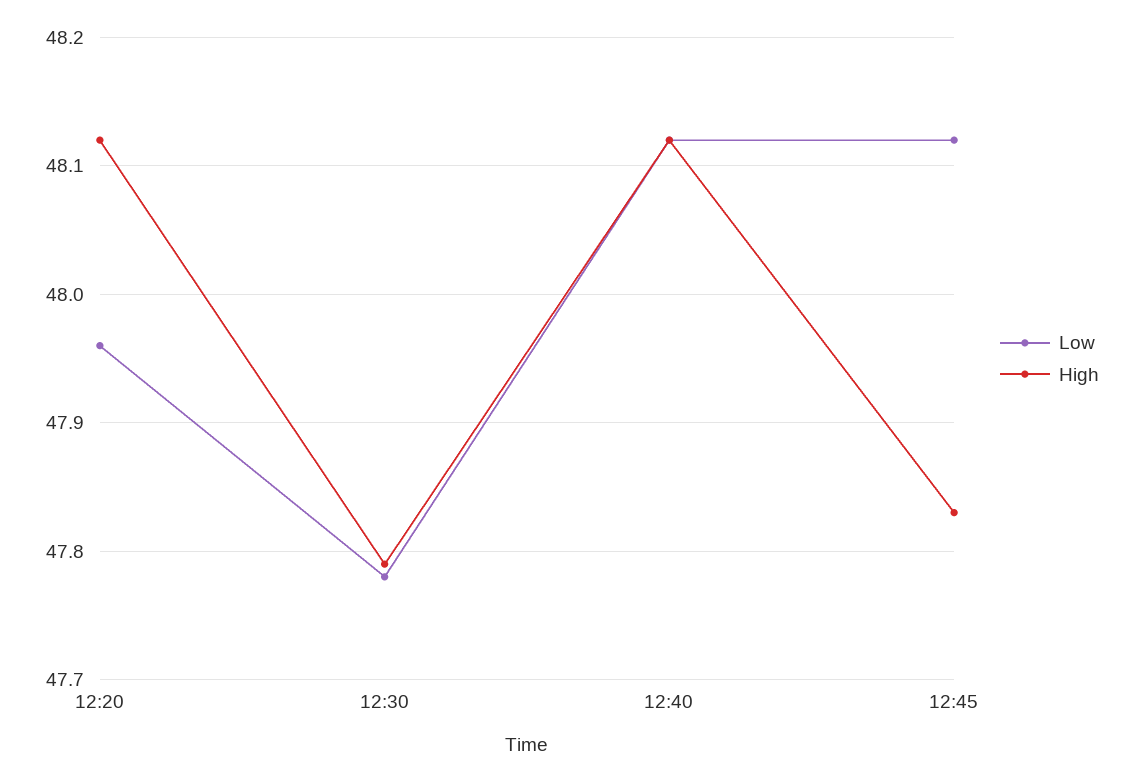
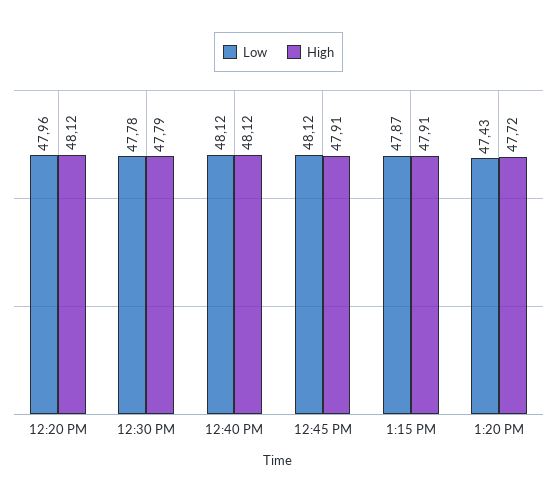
High, 12:45: 47.83 -> 47.91
Low, 1:15 PM: none -> 47.87
High, 1:15 PM: none -> 47.91
Low, 1:20 PM: none -> 47.43
High, 1:20 PM: none -> 47.72

